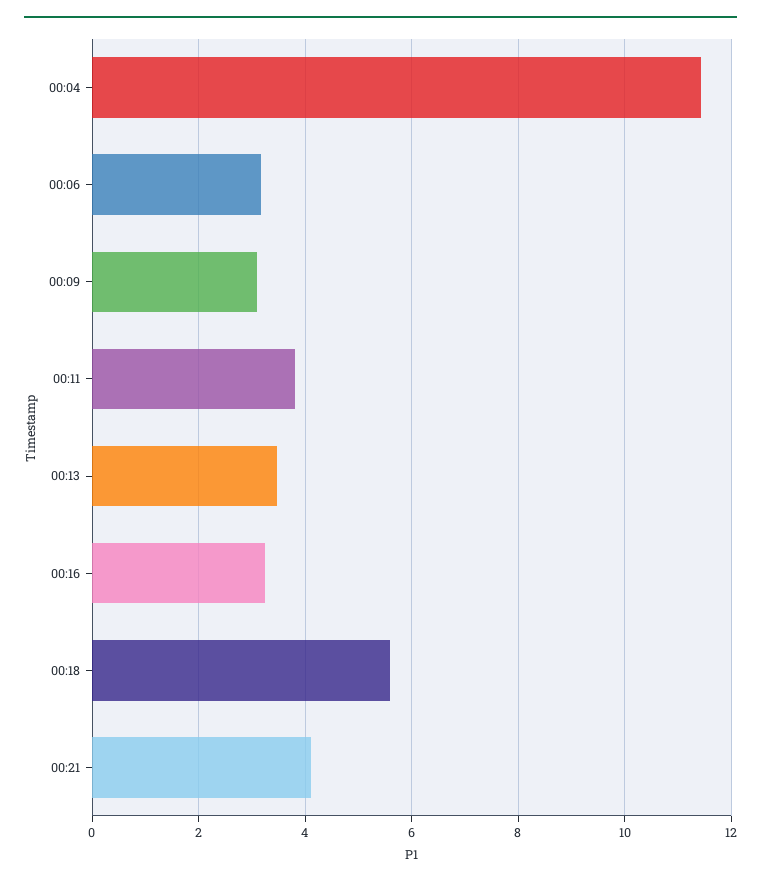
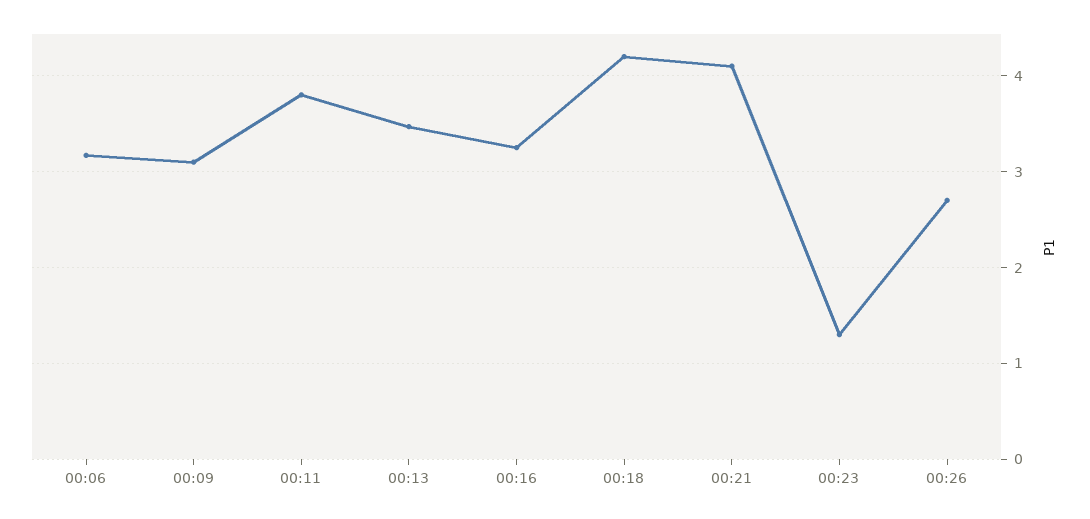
00:04: 11.4 -> none
00:18: 5.6 -> 4.2
00:23: none -> 1.3
00:26: none -> 2.7

